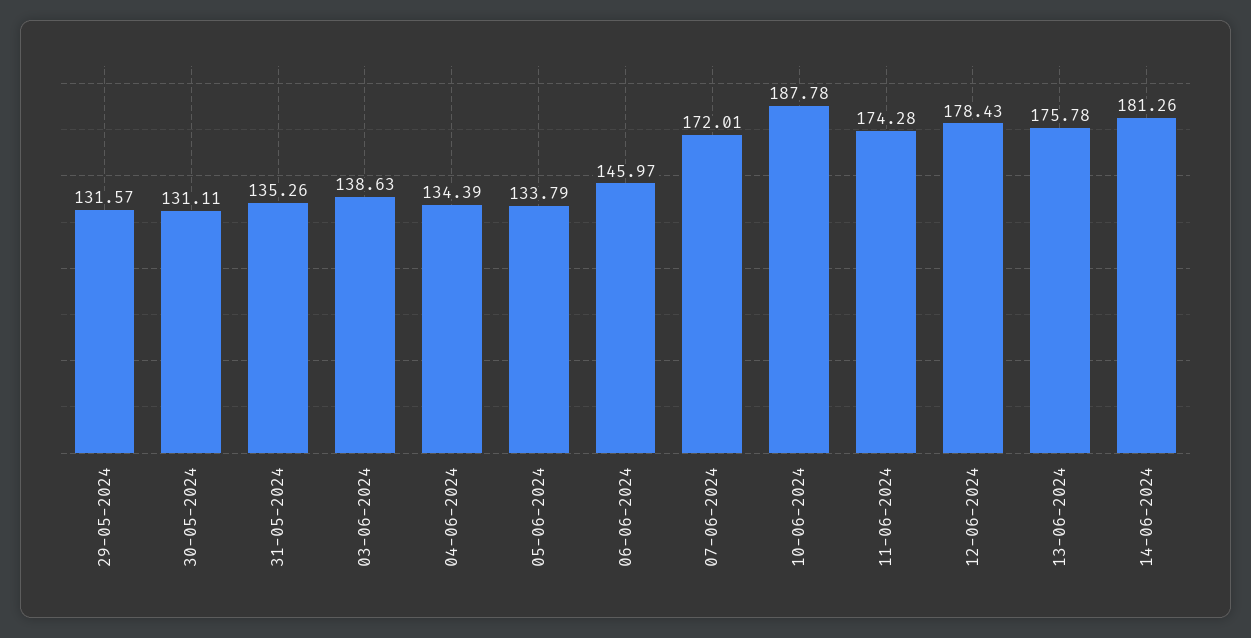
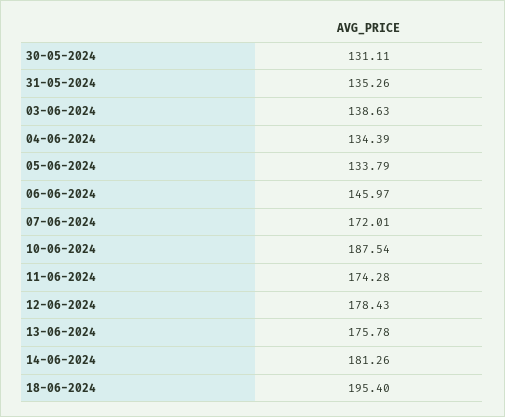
29-05-2024: 131.57 -> none
10-06-2024: 187.78 -> 187.54
18-06-2024: none -> 195.4

